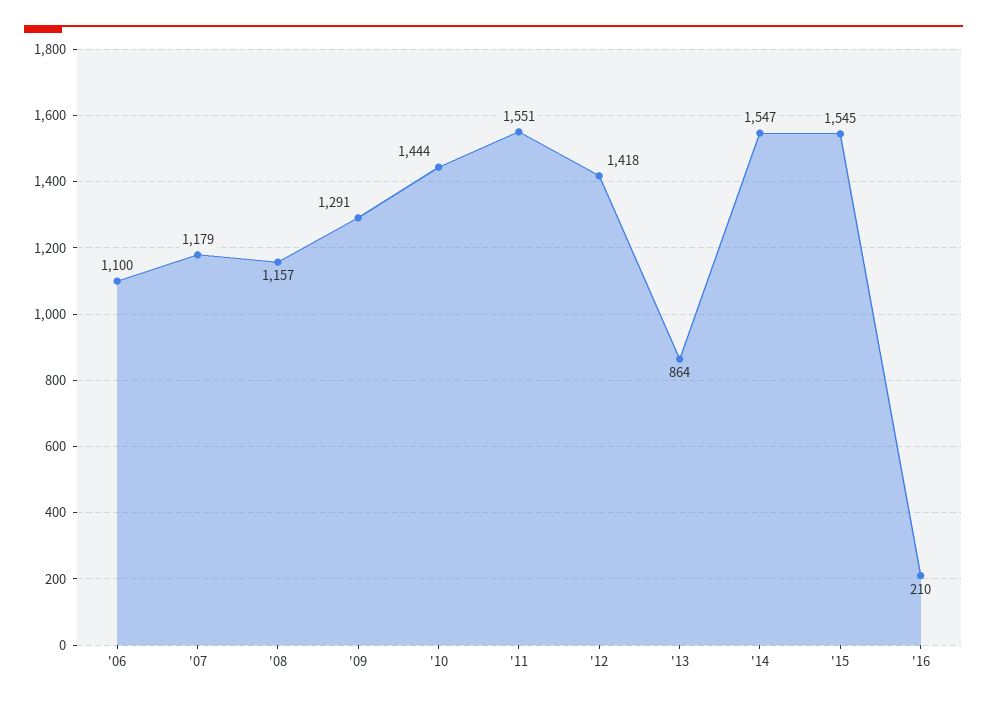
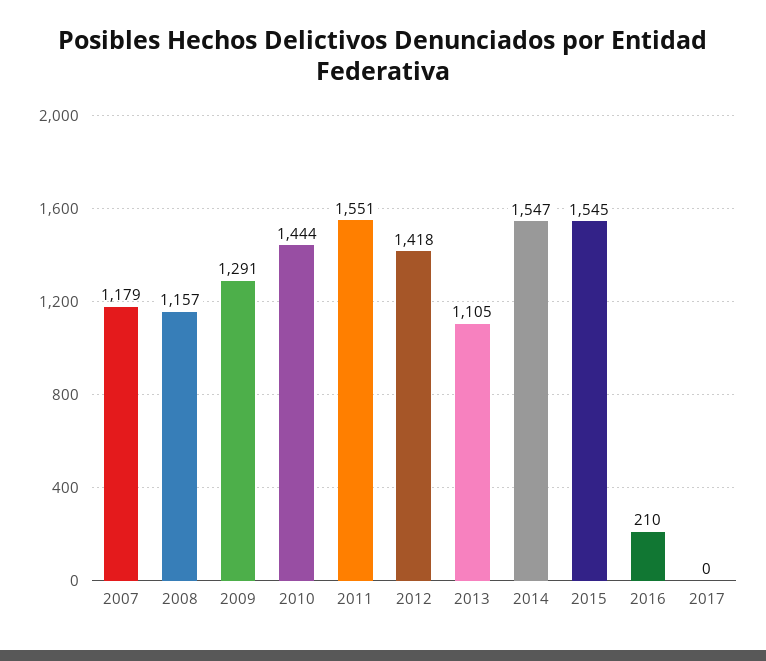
'06: 1100 -> none
'13: 864 -> 1105
2017: none -> 0

